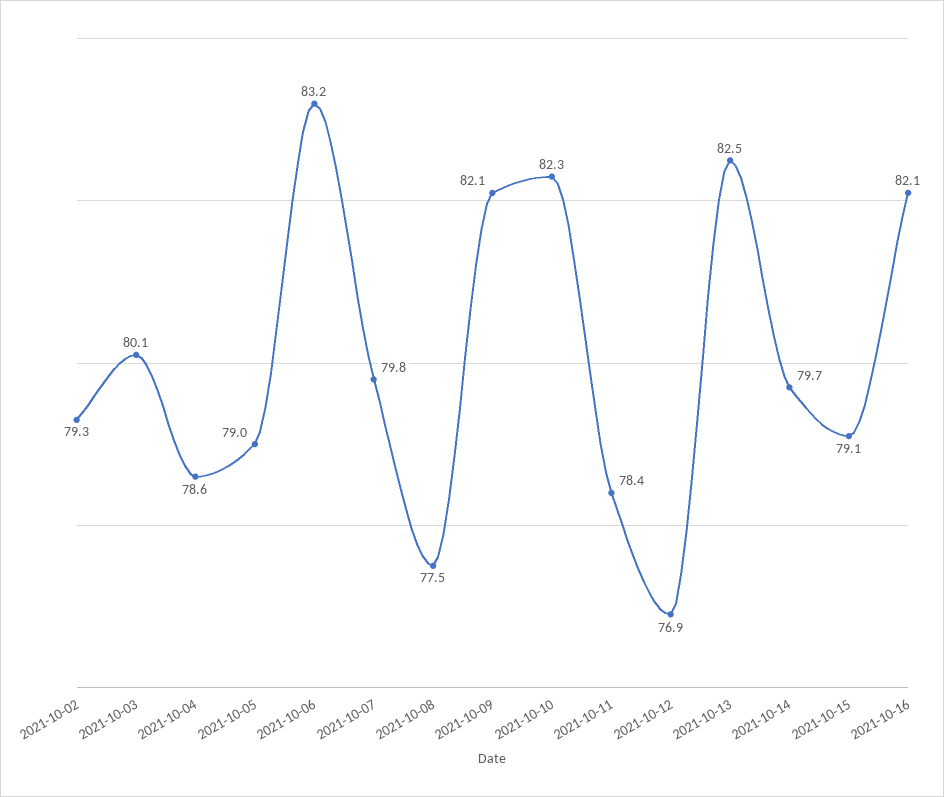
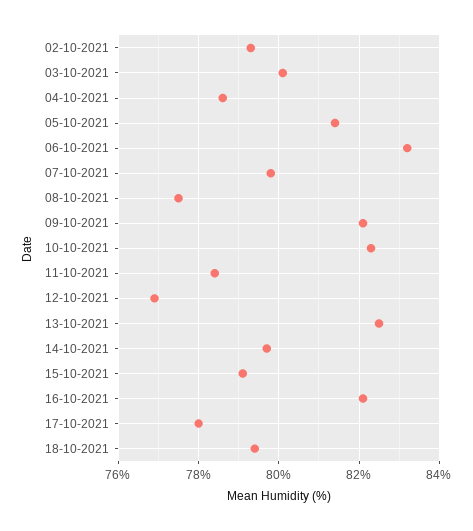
2021-10-05: 79 -> 81.5
17-10-2021: none -> 78
18-10-2021: none -> 79.5

